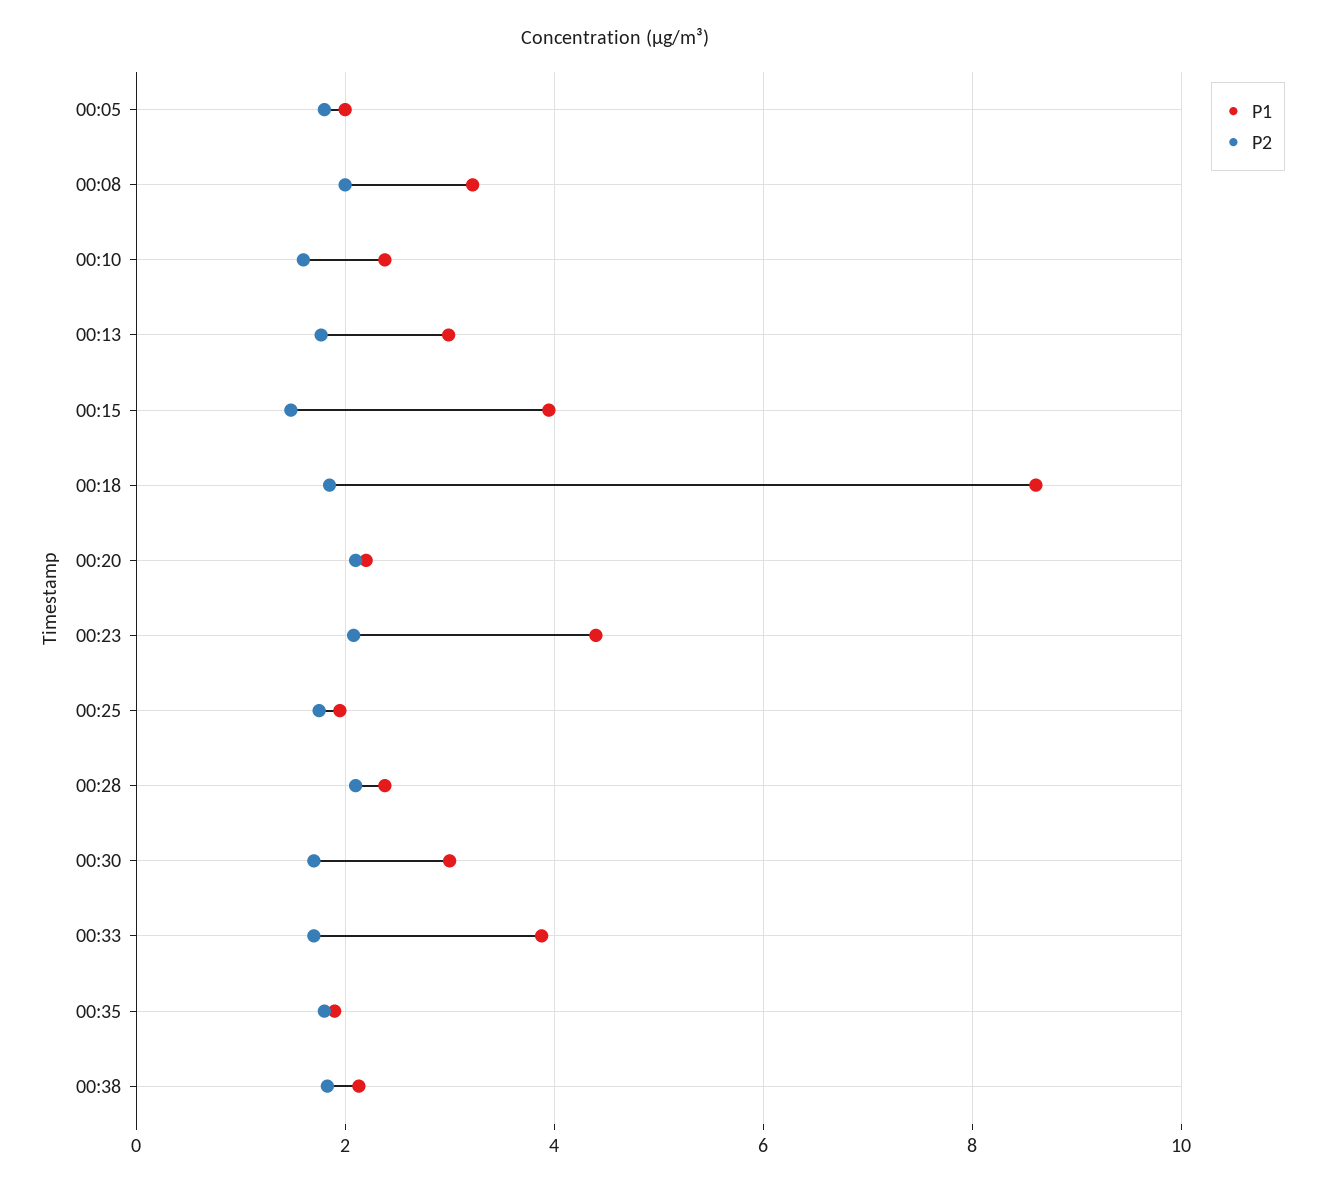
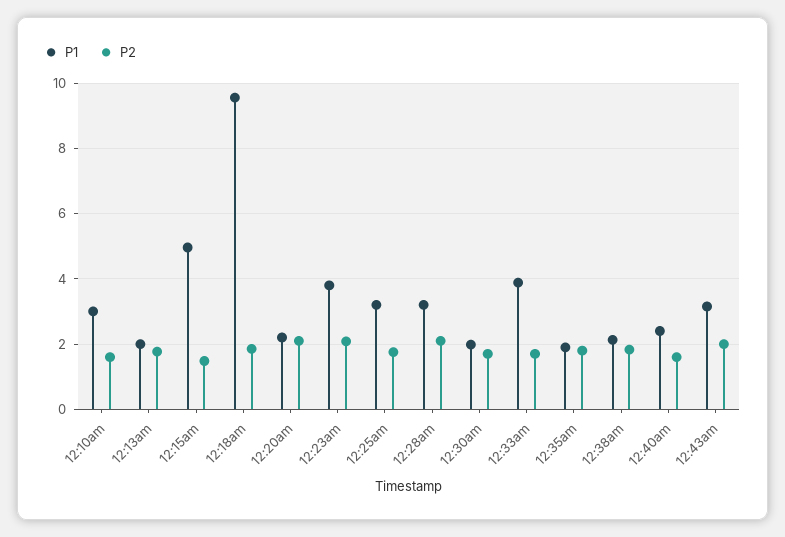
P1, 00:05: 2 -> none
P2, 00:05: 1.8 -> none
P1, 00:08: 3.2 -> none
P2, 00:08: 2 -> none
P1, 00:10: 2.4 -> 3
P1, 00:13: 3 -> 2
P1, 00:15: 4 -> 5
P1, 00:18: 8.6 -> 9.6
P1, 00:23: 4.4 -> 3.8
P1, 00:25: 2 -> 3.2
P1, 00:28: 2.4 -> 3.2
P1, 00:30: 3 -> 2
P1, 12:40am: none -> 2.4
P2, 12:40am: none -> 1.6
P1, 12:43am: none -> 3.2
P2, 12:43am: none -> 2

